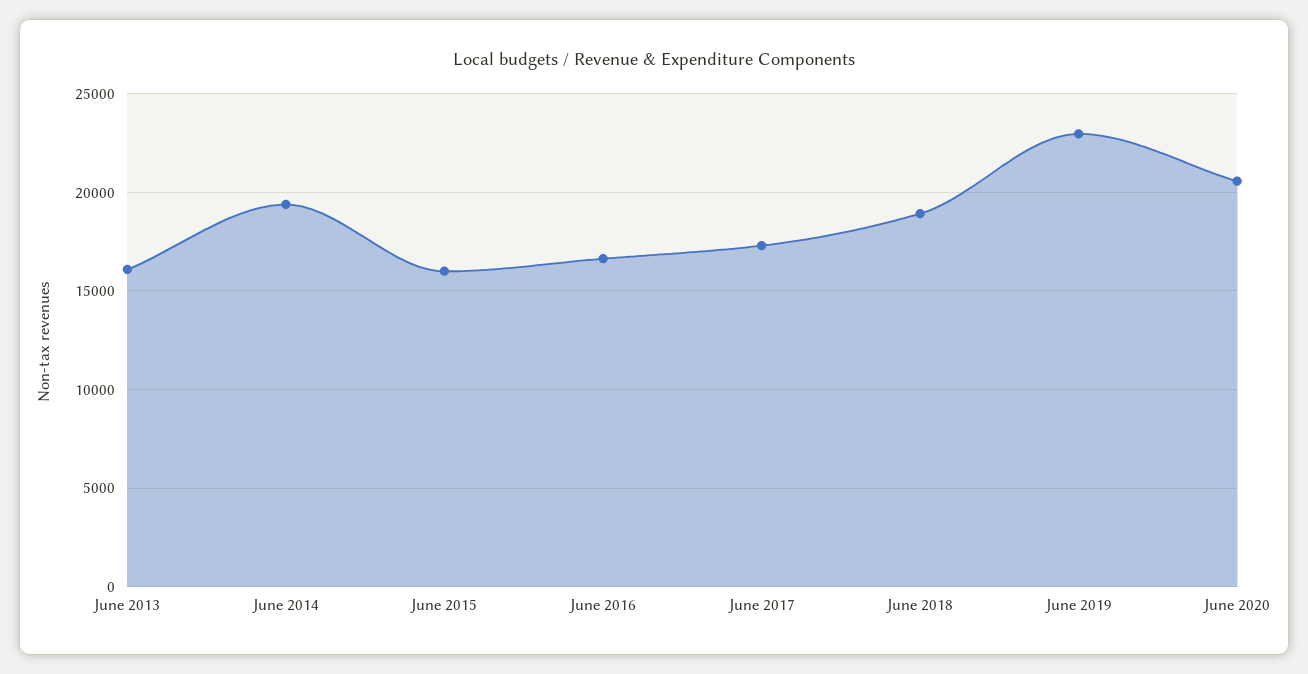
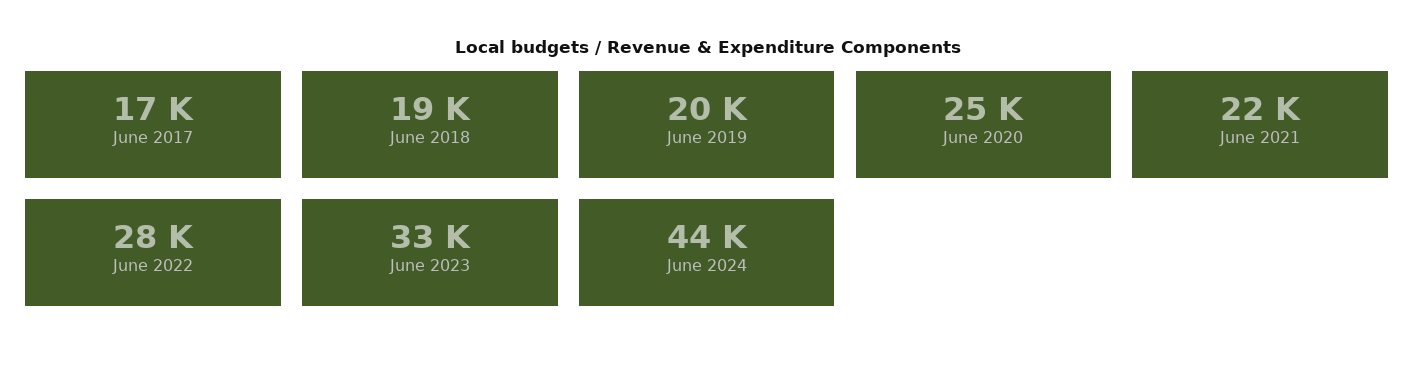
June 2013: 16000 -> none
June 2014: 19500 -> none
June 2015: 16000 -> none
June 2016: 16500 -> none
June 2019: 23000 -> 20000
June 2020: 20500 -> 25000
June 2021: none -> 22000
June 2022: none -> 28000
June 2023: none -> 33000
June 2024: none -> 44000

